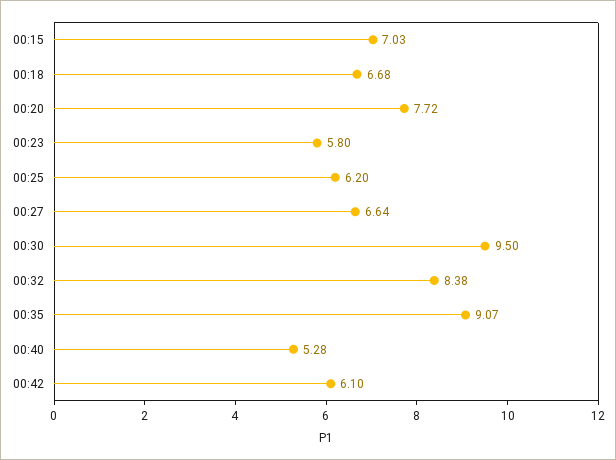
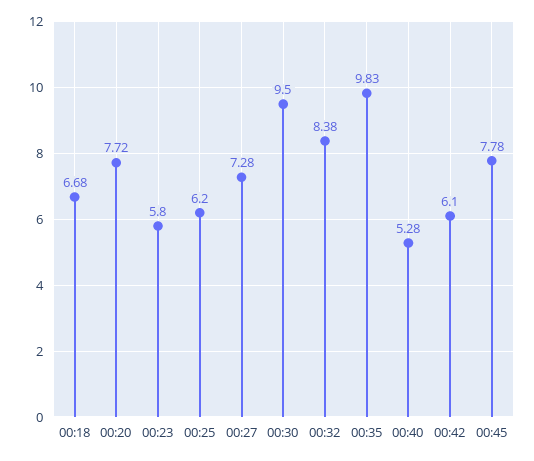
00:15: 7.03 -> none
00:27: 6.64 -> 7.28
00:35: 9.07 -> 9.83
00:45: none -> 7.78

